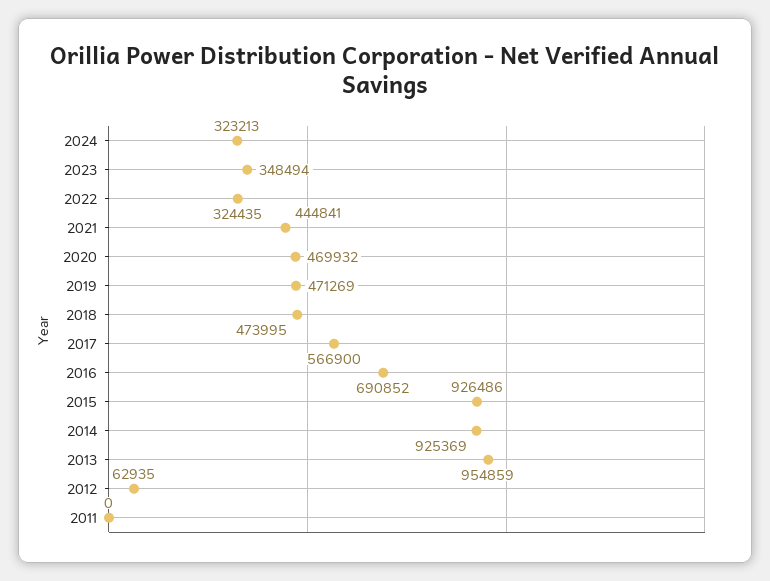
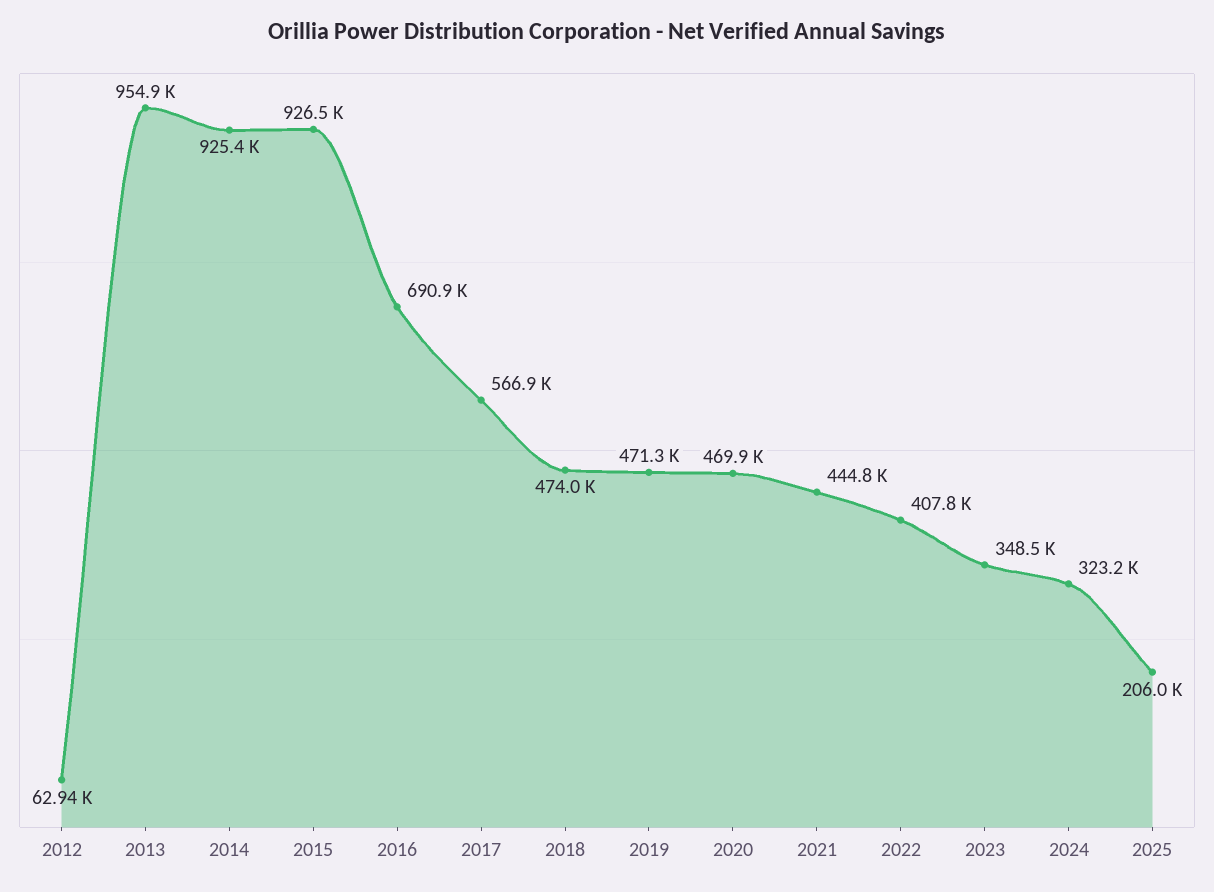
2022: 324435 -> 407800
2011: 0 -> none
2025: none -> 206000

